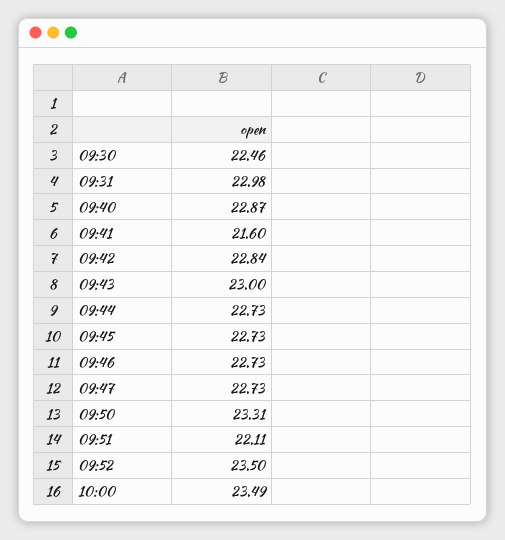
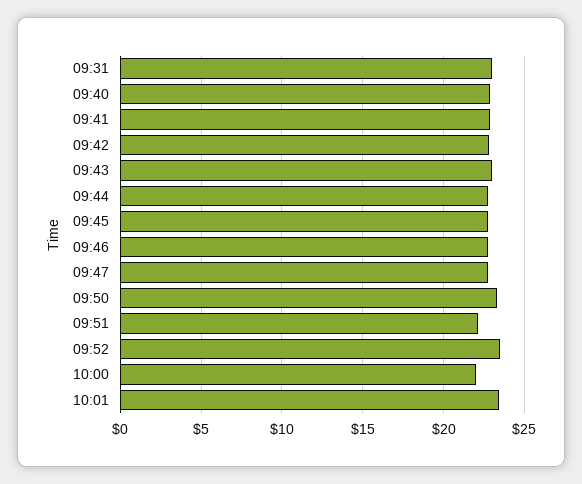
09:30: 22.46 -> none
09:41: 21.6 -> 23
10:00: 23.49 -> 22
10:01: none -> 23.5

